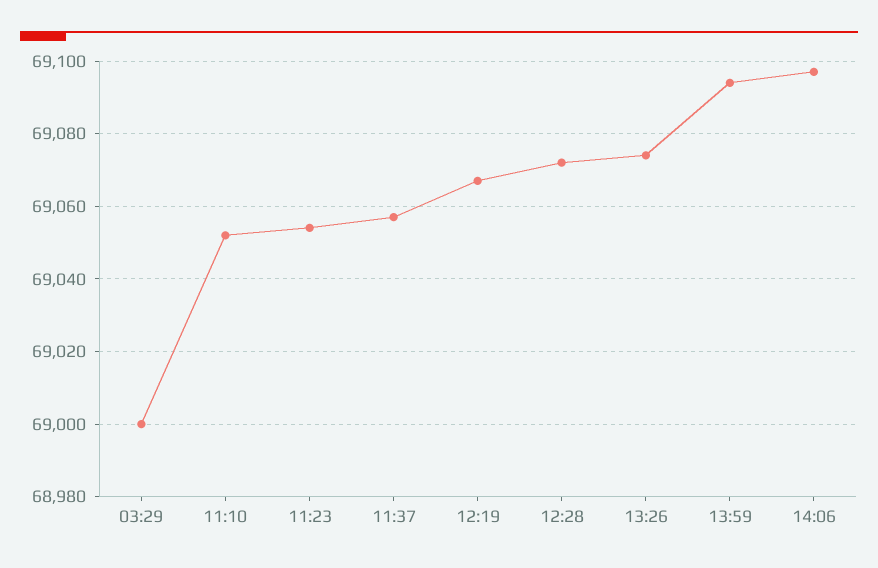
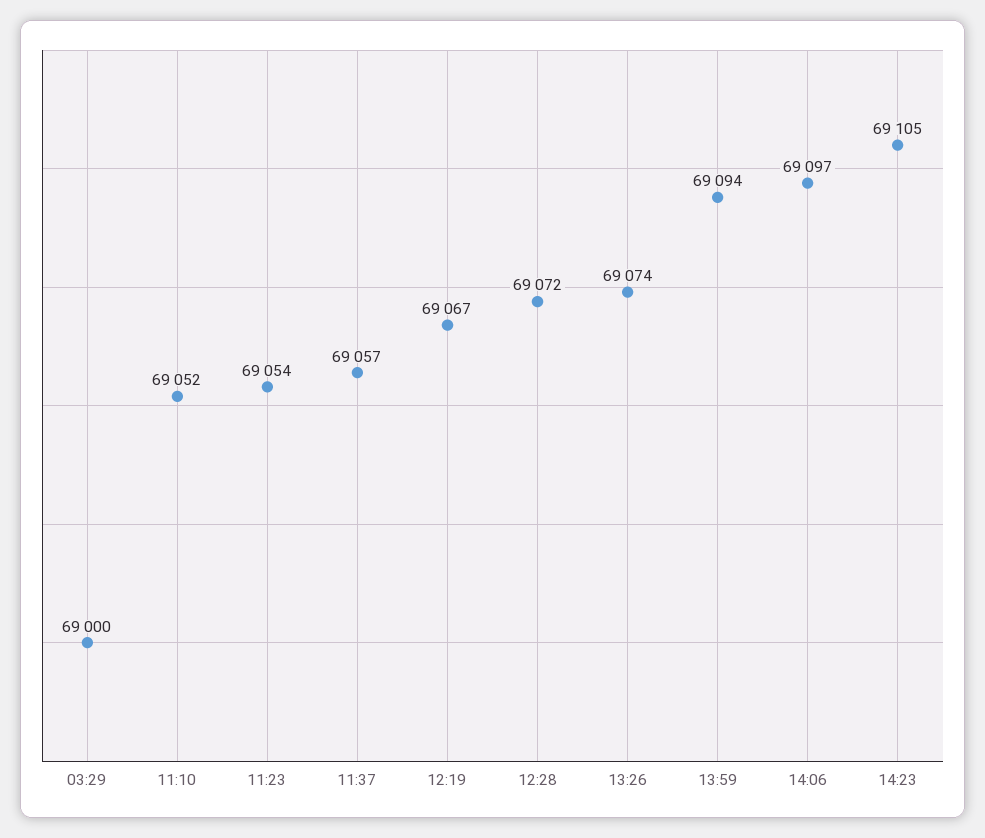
14:23: none -> 69105

